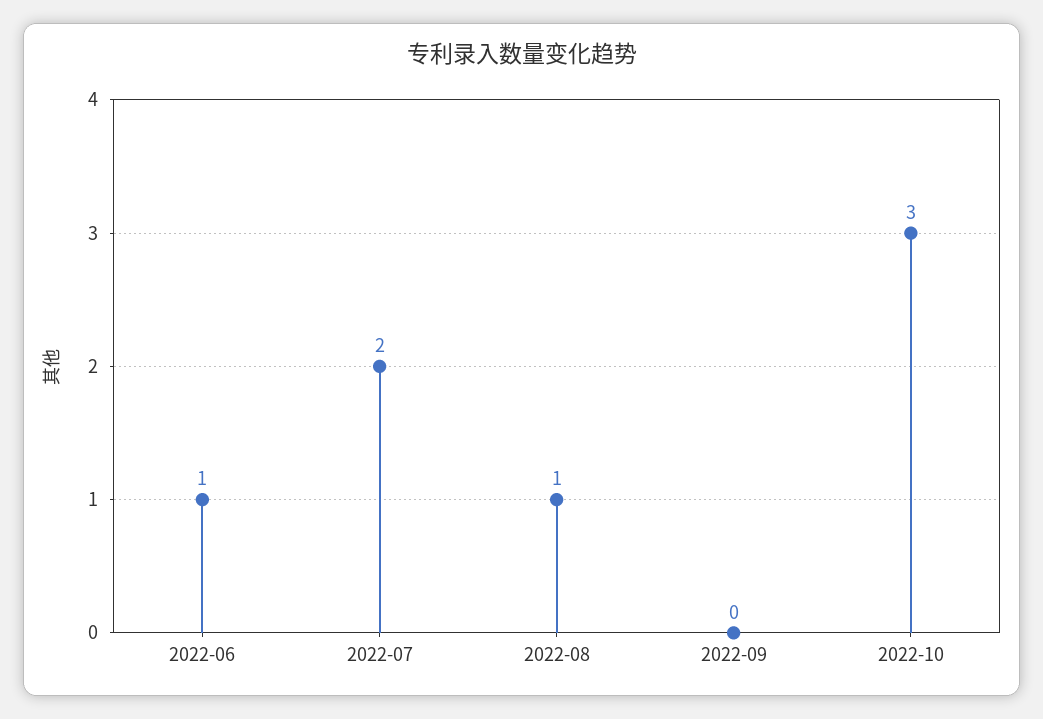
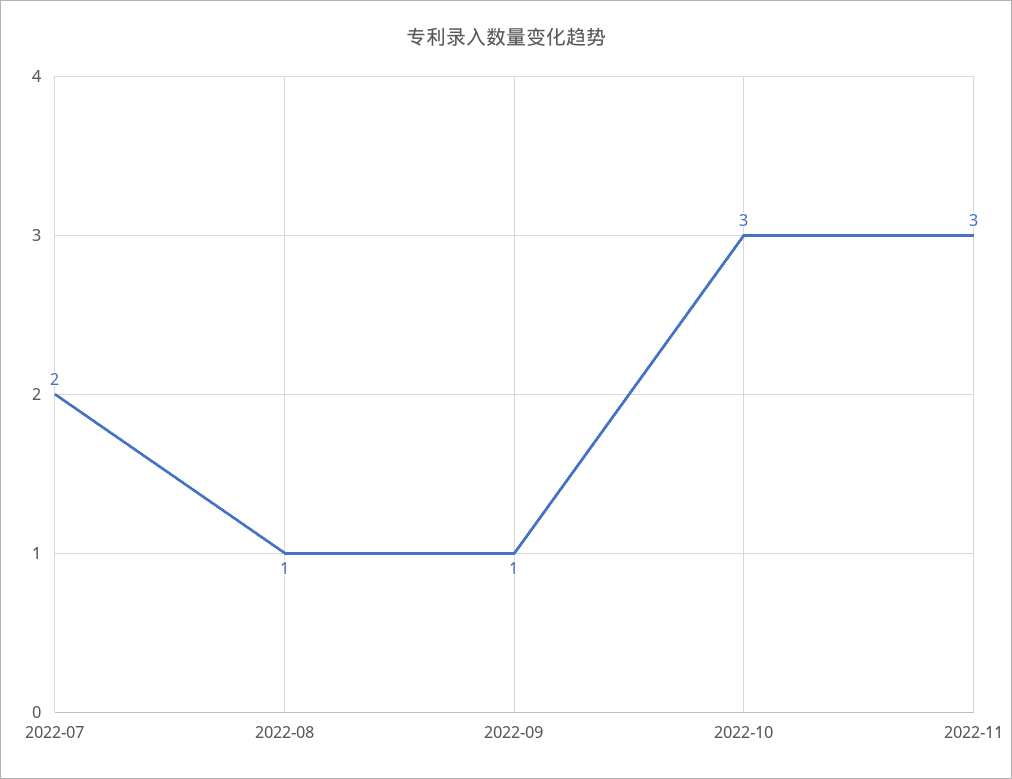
2022-06: 1 -> none
2022-09: 0 -> 1
2022-11: none -> 3

